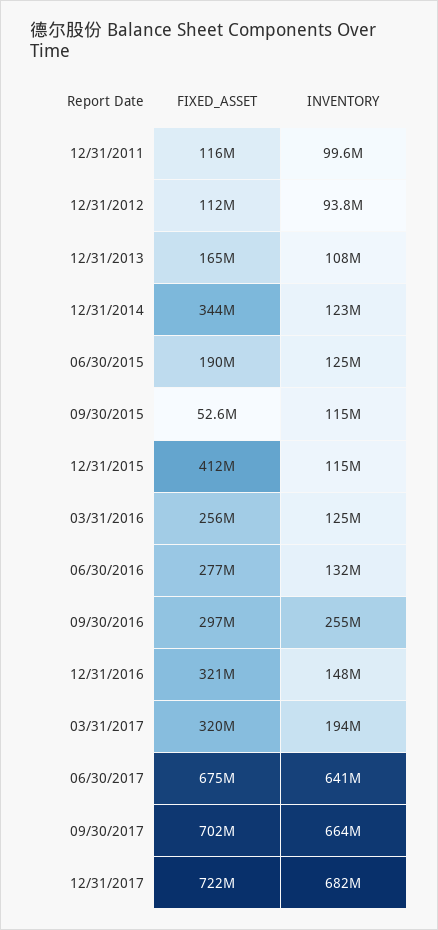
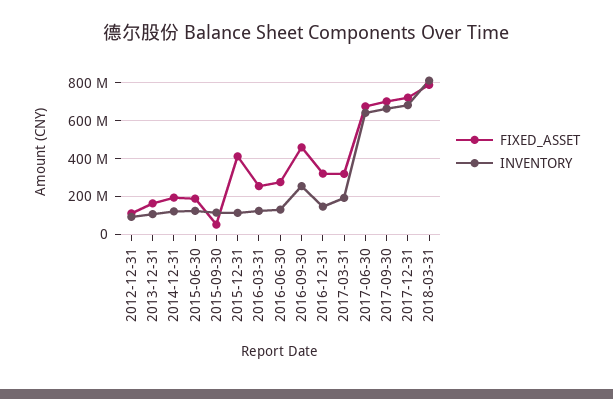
FIXED_ASSET, 12/31/2011: 116000000 -> none
INVENTORY, 12/31/2011: 99600000 -> none
FIXED_ASSET, 12/31/2014: 344000000 -> 200000000
FIXED_ASSET, 09/30/2016: 297000000 -> 450000000
FIXED_ASSET, 2018-03-31: none -> 800000000
INVENTORY, 2018-03-31: none -> 800000000

